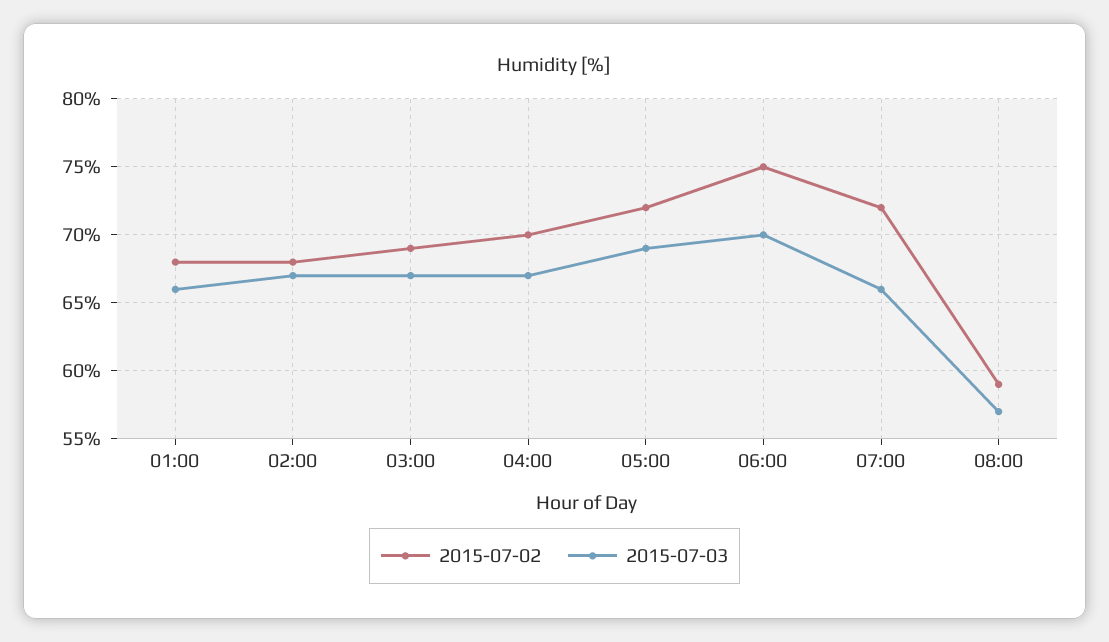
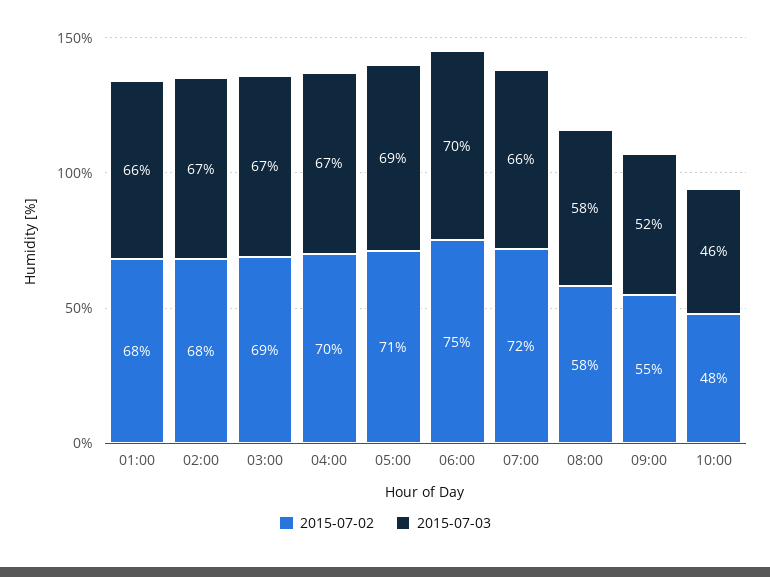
2015-07-02, 05:00: 72 -> 71
2015-07-02, 08:00: 59 -> 58
2015-07-03, 08:00: 57 -> 58
2015-07-02, 09:00: none -> 55
2015-07-03, 09:00: none -> 52
2015-07-02, 10:00: none -> 48
2015-07-03, 10:00: none -> 46

